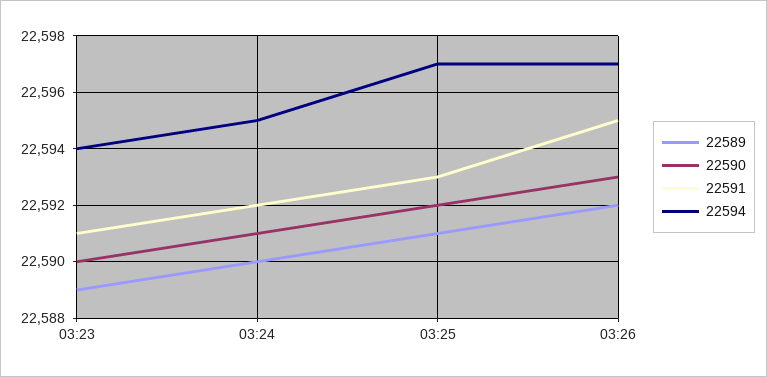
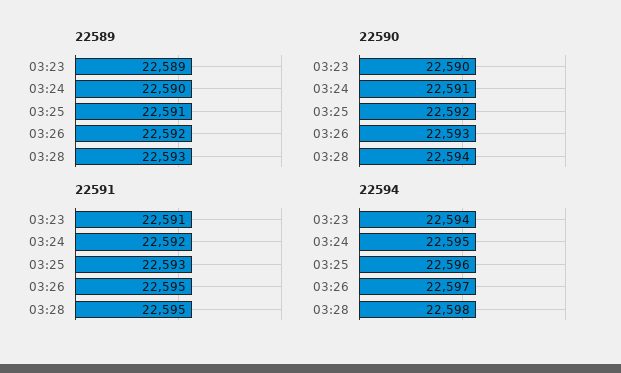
22594, 03:25: 22597 -> 22596
22589, 03:28: none -> 22593
22590, 03:28: none -> 22594
22591, 03:28: none -> 22595
22594, 03:28: none -> 22598

